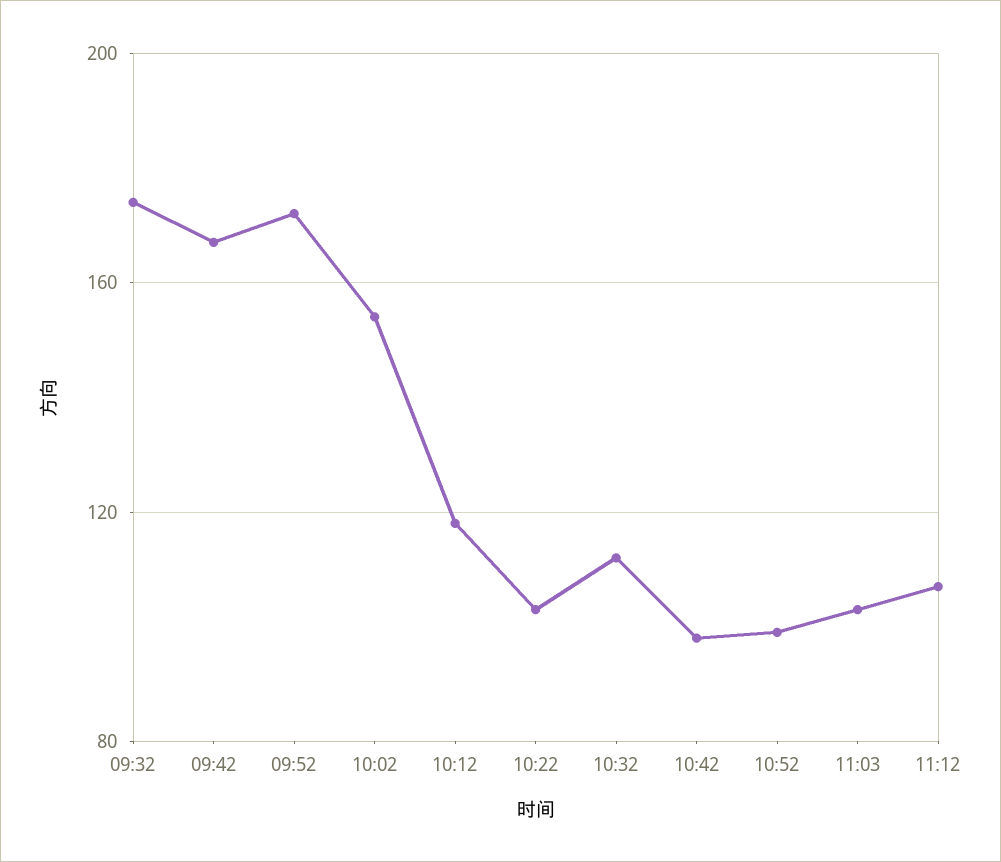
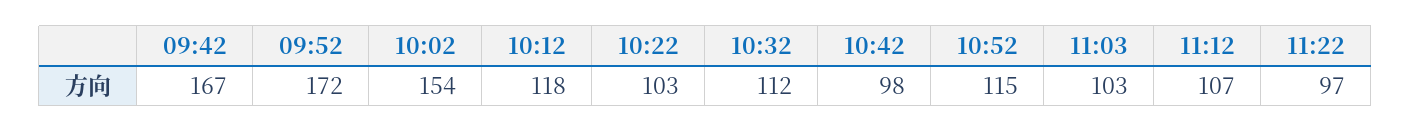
09:32: 175 -> none
10:52: 100 -> 115
11:22: none -> 97

